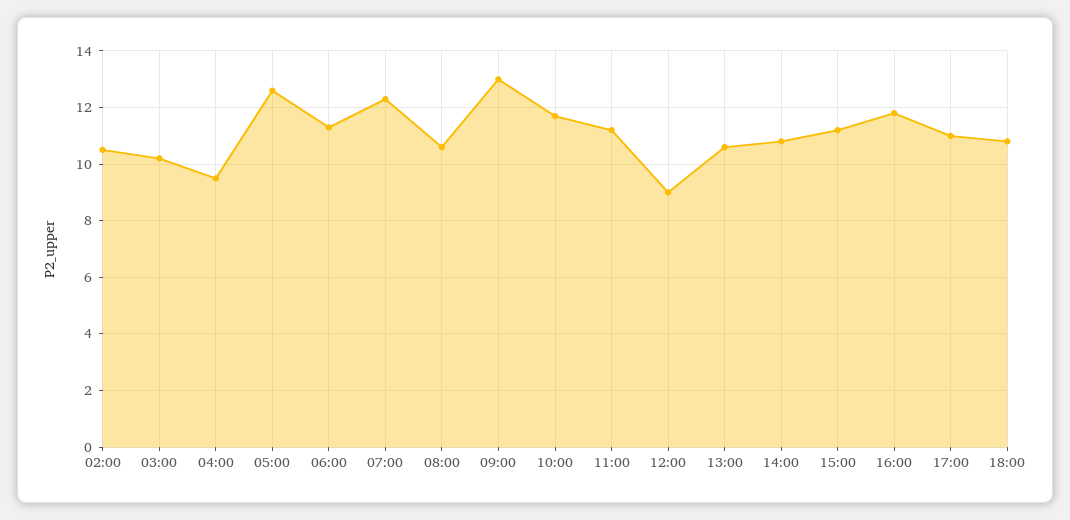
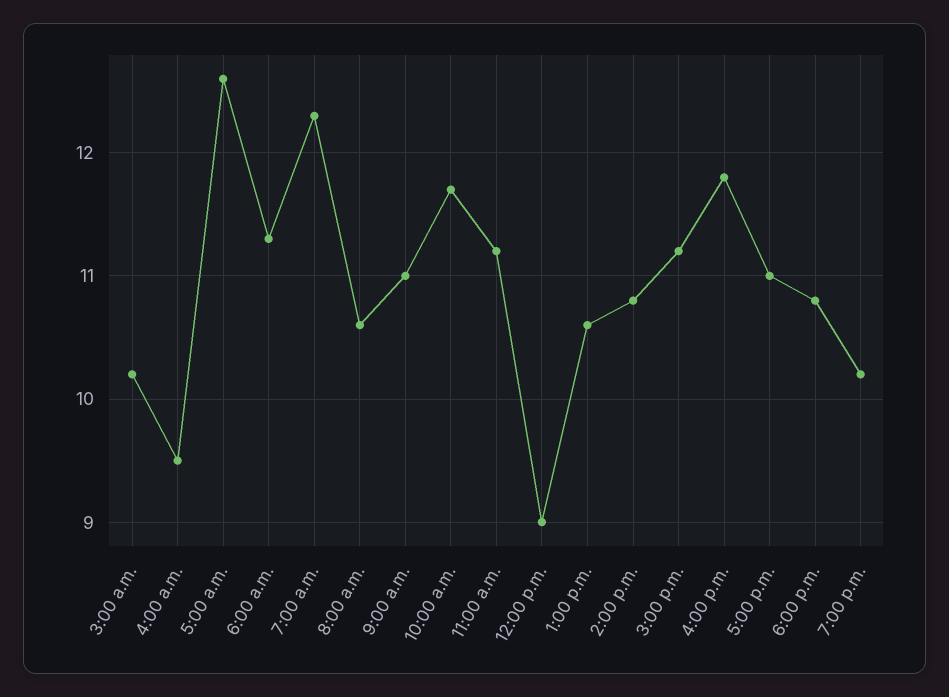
02:00: 10.5 -> none
09:00: 13 -> 11
7:00 p.m.: none -> 10.2

